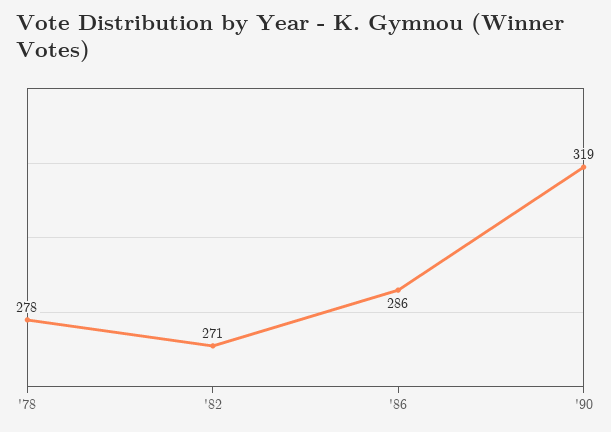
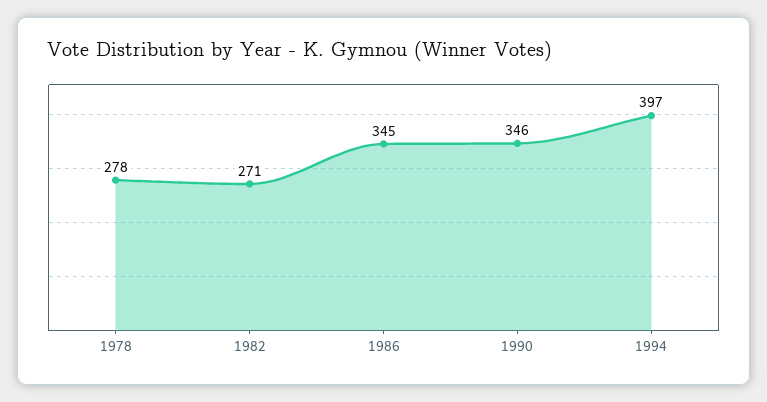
'86: 286 -> 345
'90: 319 -> 346
1994: none -> 397

